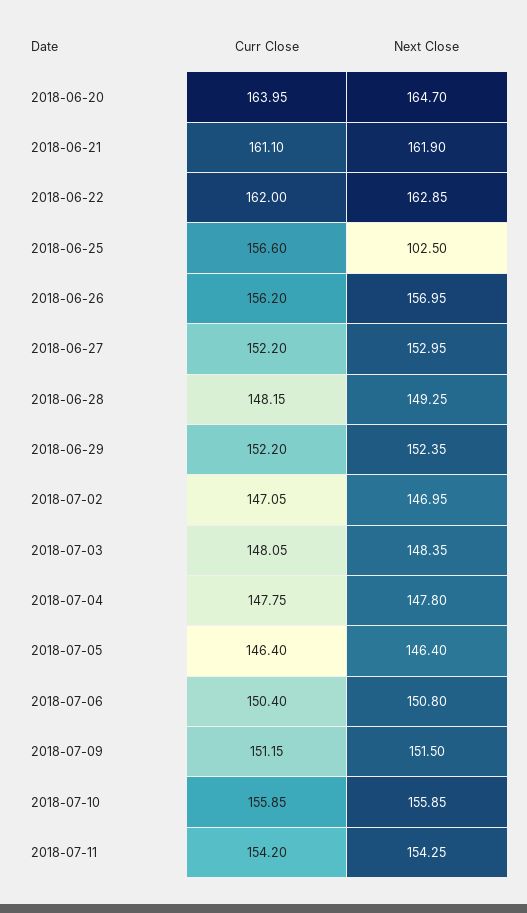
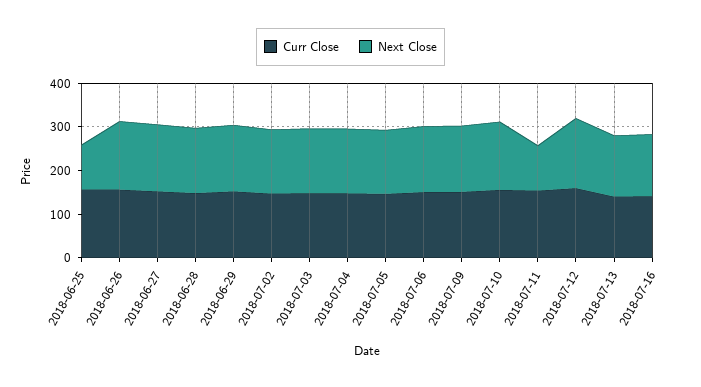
Curr Close, 2018-06-20: 163.95 -> none
Next Close, 2018-06-20: 164.7 -> none
Curr Close, 2018-06-21: 161.1 -> none
Next Close, 2018-06-21: 161.9 -> none
Curr Close, 2018-06-22: 162 -> none
Next Close, 2018-06-22: 162.85 -> none
Next Close, 2018-07-11: 154.25 -> 100
Curr Close, 2018-07-12: none -> 160
Next Close, 2018-07-12: none -> 160
Curr Close, 2018-07-13: none -> 140
Next Close, 2018-07-13: none -> 140
Curr Close, 2018-07-16: none -> 140
Next Close, 2018-07-16: none -> 140

